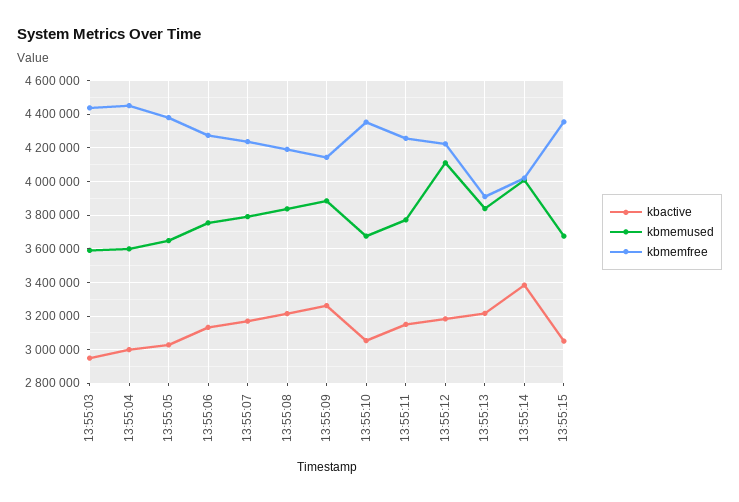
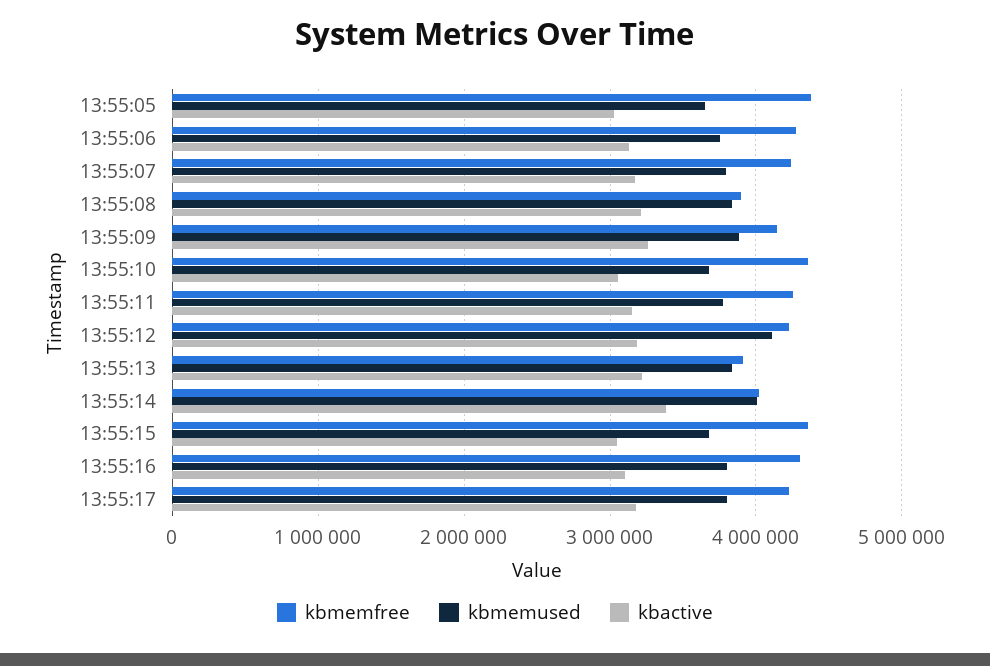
kbactive, 13:55:03: 2950000 -> none
kbmemused, 13:55:03: 3600000 -> none
kbmemfree, 13:55:03: 4450000 -> none
kbactive, 13:55:04: 3000000 -> none
kbmemused, 13:55:04: 3600000 -> none
kbmemfree, 13:55:04: 4450000 -> none
kbmemfree, 13:55:08: 4200000 -> 3900000
kbmemfree, 13:55:16: none -> 4300000
kbmemused, 13:55:16: none -> 3800000
kbactive, 13:55:16: none -> 3100000
kbmemfree, 13:55:17: none -> 4200000
kbmemused, 13:55:17: none -> 3800000
kbactive, 13:55:17: none -> 3200000

